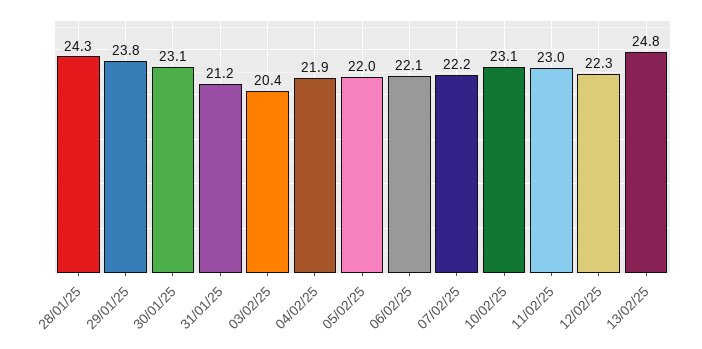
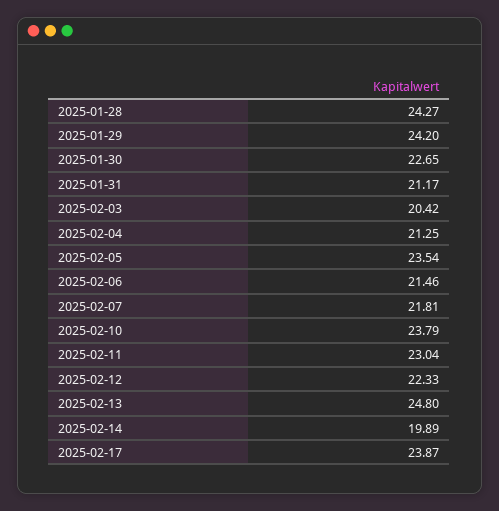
29/01/25: 23.8 -> 24.2
30/01/25: 23.1 -> 22.65
04/02/25: 21.9 -> 21.25
05/02/25: 22 -> 23.54
06/02/25: 22.1 -> 21.46
07/02/25: 22.2 -> 21.81
10/02/25: 23.1 -> 23.79
2025-02-14: none -> 19.89
2025-02-17: none -> 23.87

